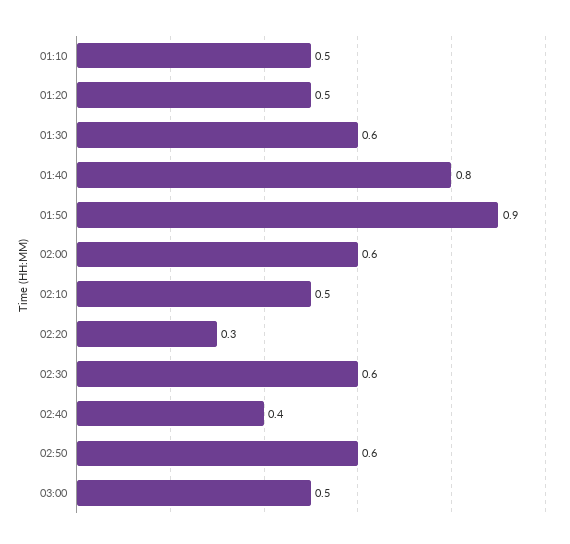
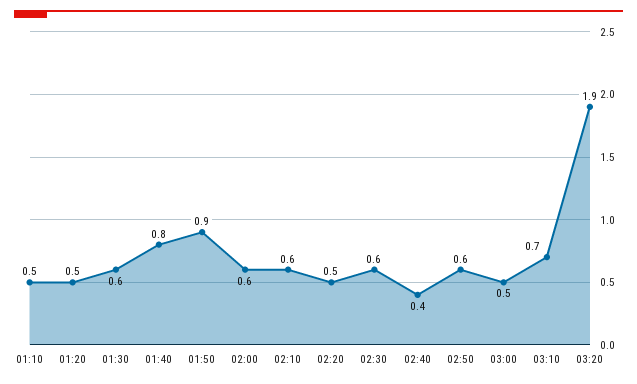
02:10: 0.5 -> 0.6
02:20: 0.3 -> 0.5
03:10: none -> 0.7
03:20: none -> 1.9

